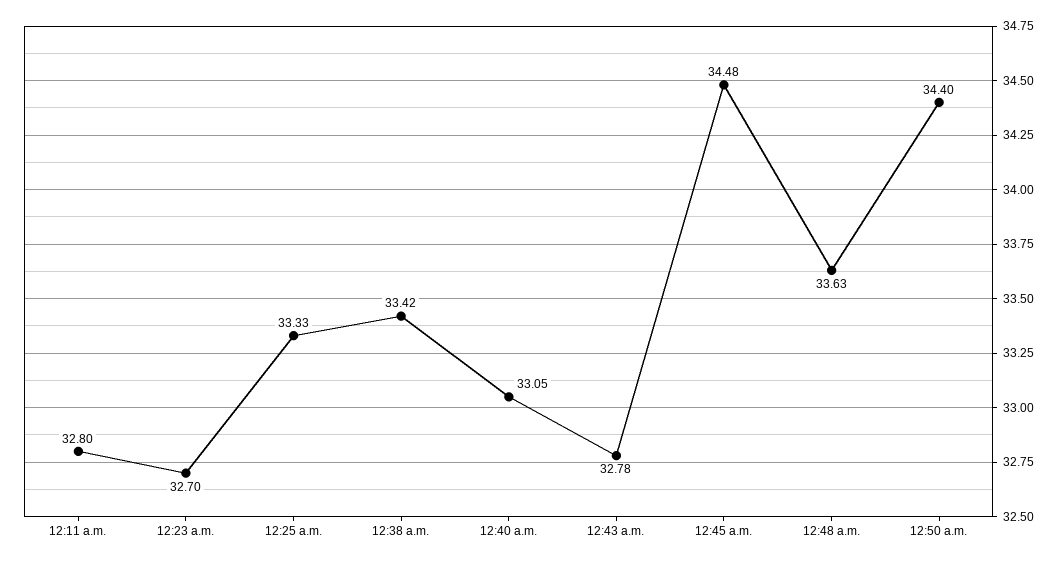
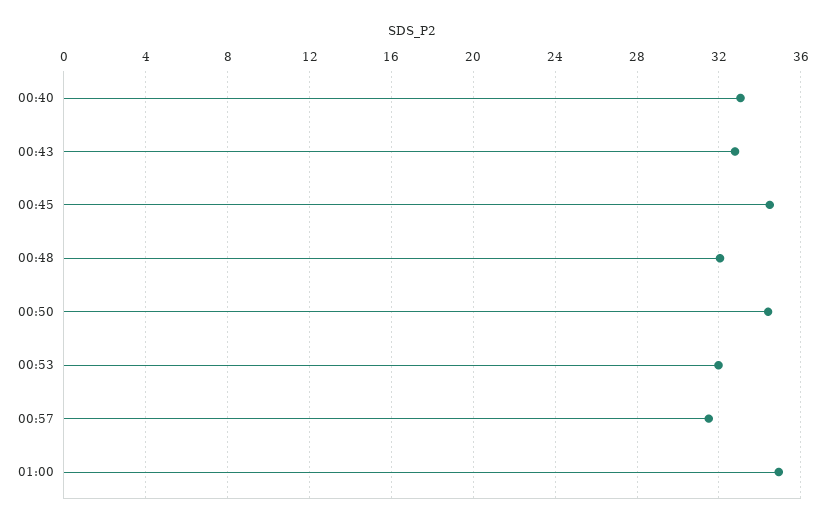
12:11 a.m.: 32.8 -> none
12:23 a.m.: 32.7 -> none
12:25 a.m.: 33.33 -> none
12:38 a.m.: 33.42 -> none
12:48 a.m.: 33.63 -> 32
00:53: none -> 32
00:57: none -> 31.5
01:00: none -> 35

